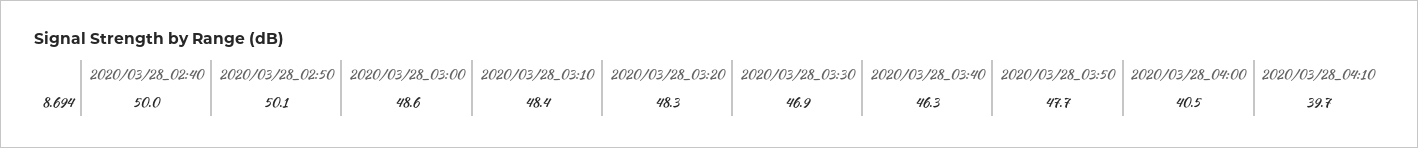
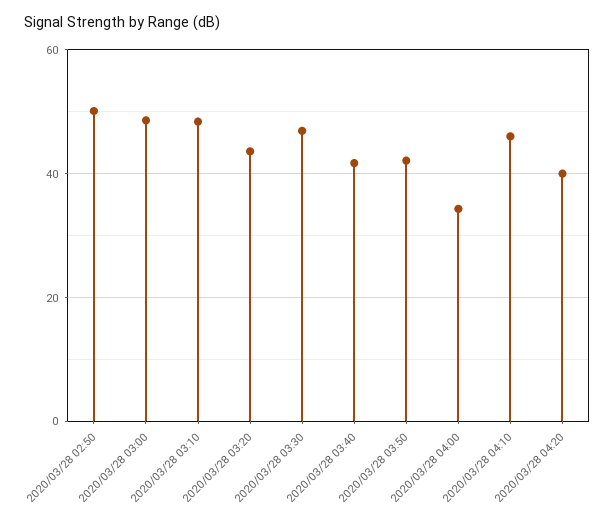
2020/03/28_02:40: 50 -> none
2020/03/28_03:20: 48.3 -> 44
2020/03/28_03:40: 46.3 -> 42
2020/03/28_03:50: 47.7 -> 42
2020/03/28_04:00: 40.5 -> 34
2020/03/28_04:10: 39.7 -> 46
2020/03/28 04:20: none -> 40

